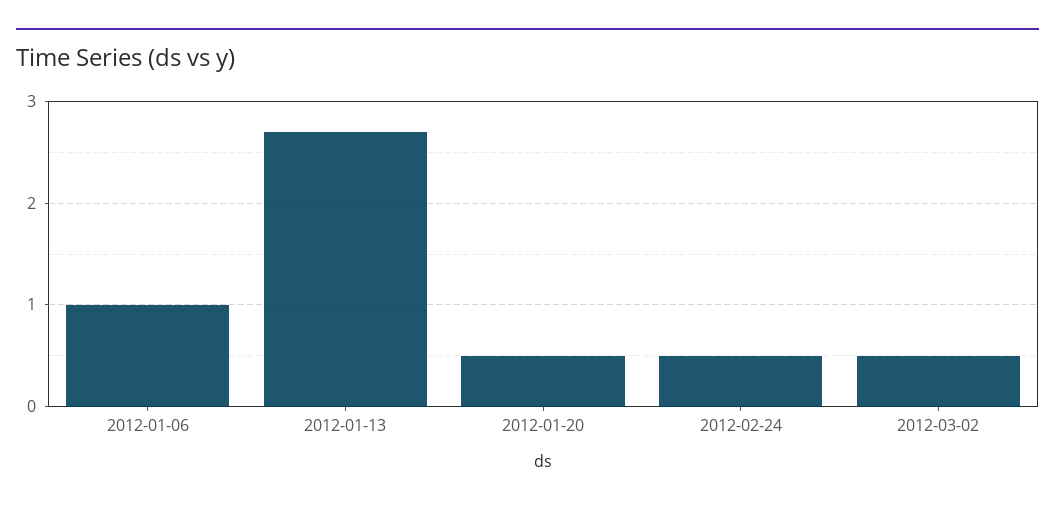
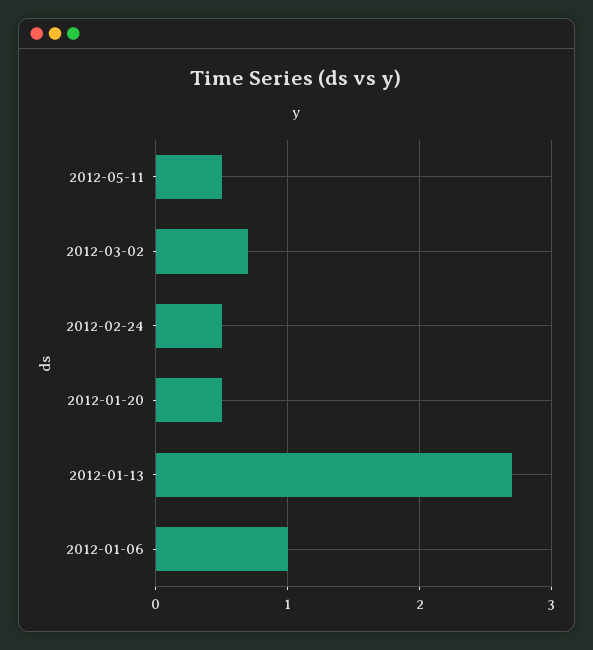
2012-03-02: 0.5 -> 0.7
2012-05-11: none -> 0.5

